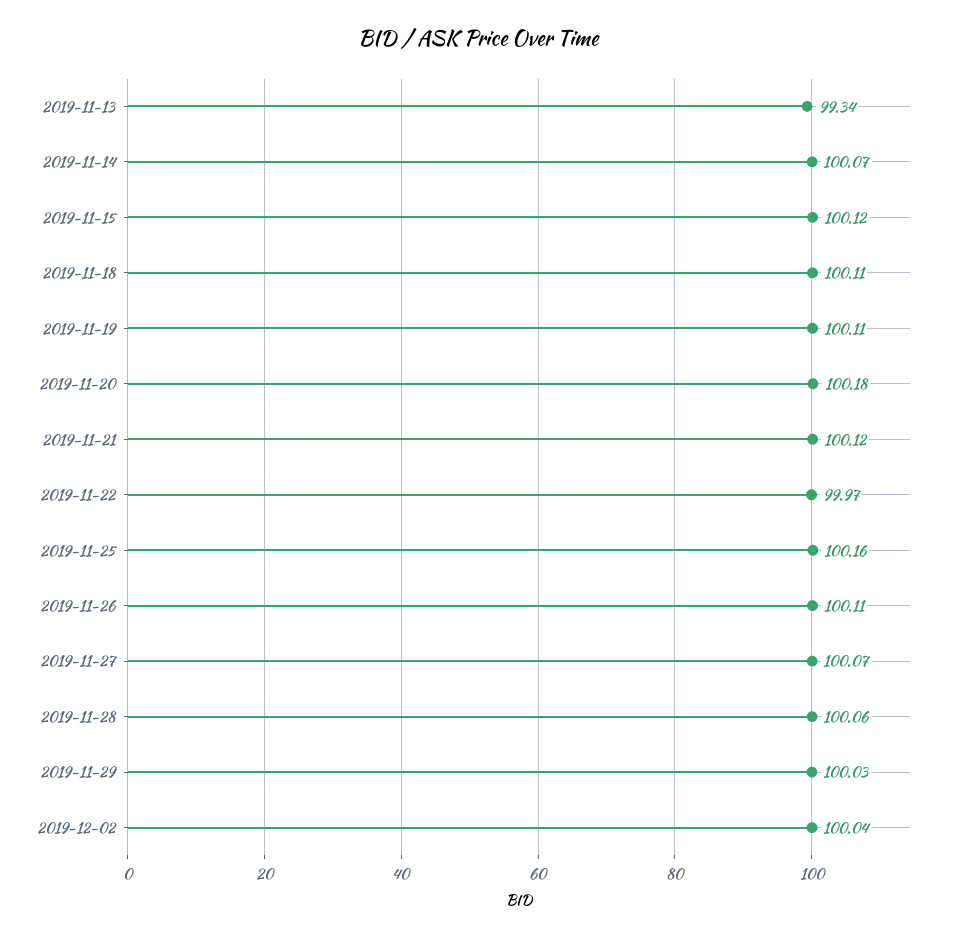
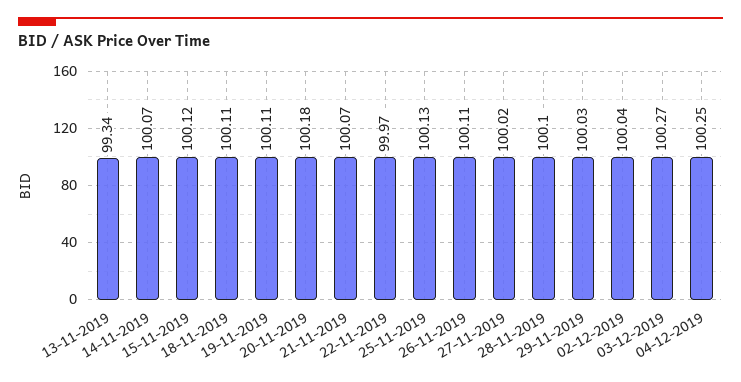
2019-11-21: 100.12 -> 100.07
2019-11-25: 100.16 -> 100.13
2019-11-27: 100.07 -> 100.02
2019-11-28: 100.06 -> 100.1
03-12-2019: none -> 100.27
04-12-2019: none -> 100.25

